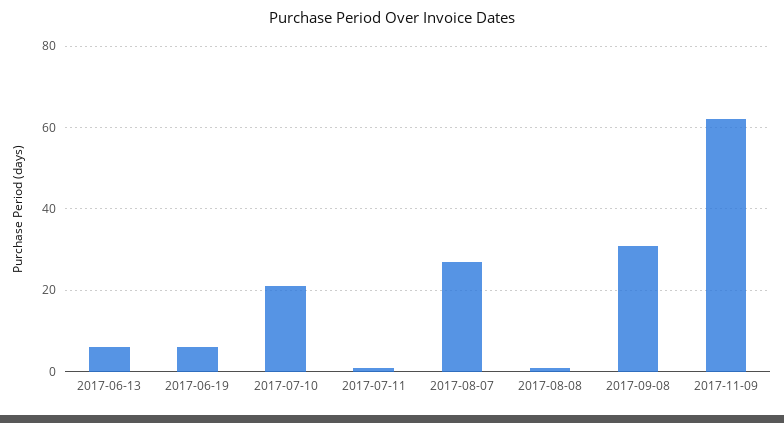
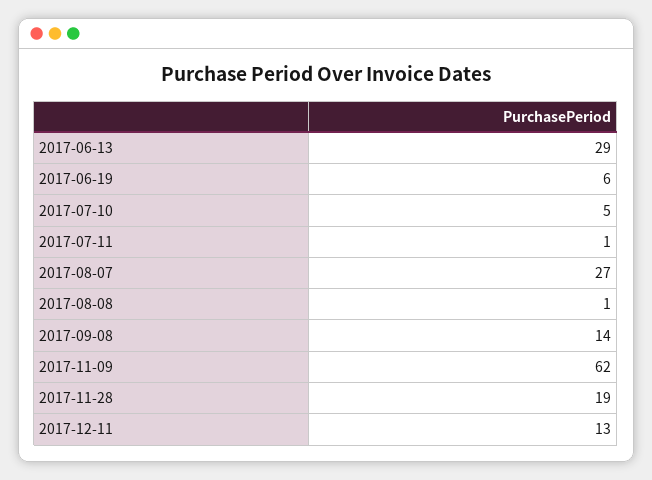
2017-06-13: 5 -> 29
2017-07-10: 20 -> 5
2017-09-08: 30 -> 14
2017-11-28: none -> 19
2017-12-11: none -> 13

